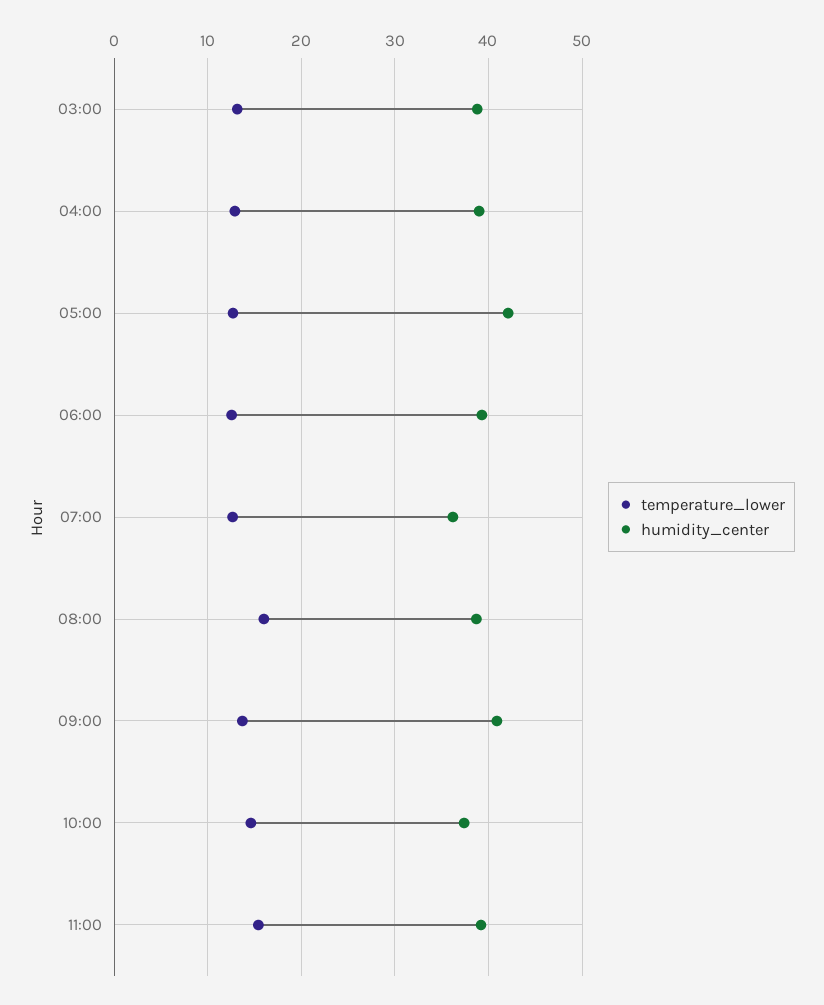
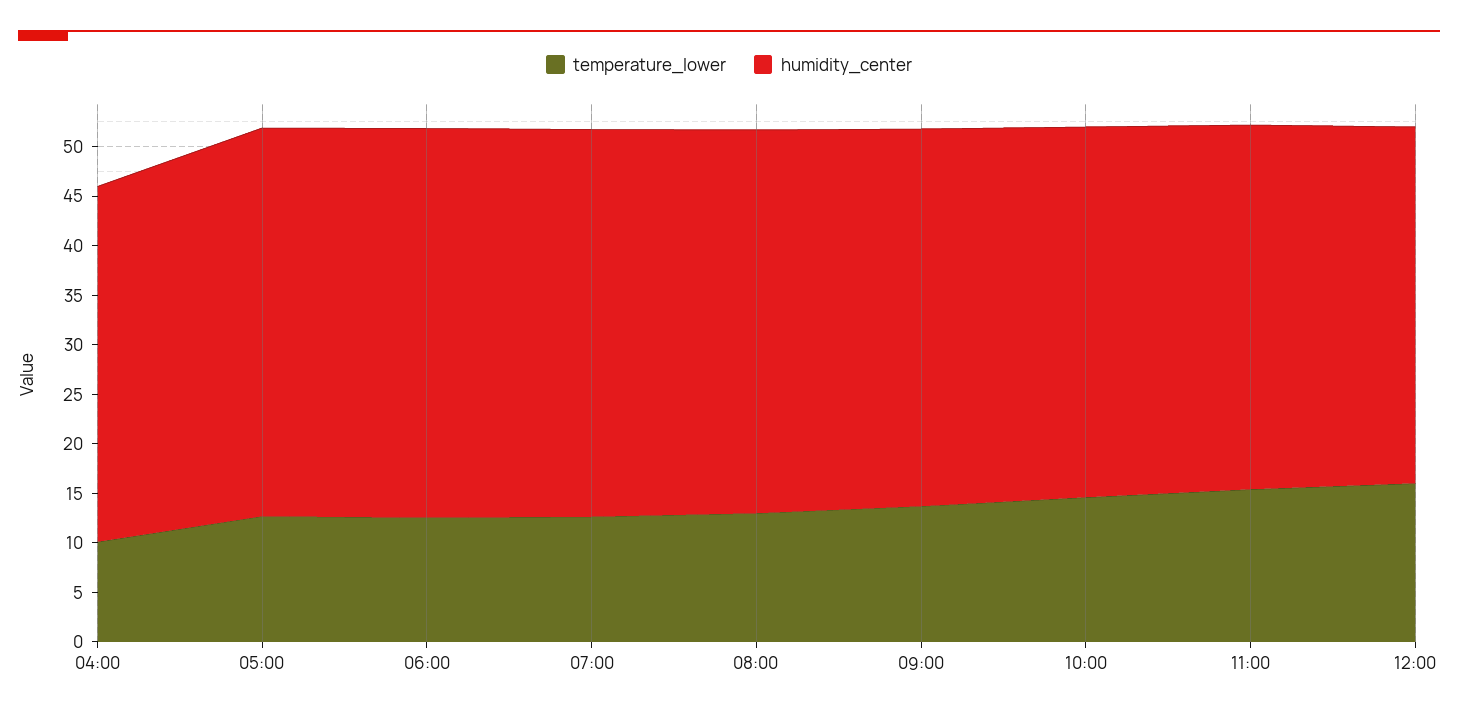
temperature_lower, 03:00: 13 -> none
humidity_center, 03:00: 39 -> none
temperature_lower, 04:00: 13 -> 10
humidity_center, 04:00: 39 -> 36
humidity_center, 05:00: 42 -> 39
humidity_center, 07:00: 36 -> 39
temperature_lower, 08:00: 16 -> 13
humidity_center, 09:00: 41 -> 38
humidity_center, 11:00: 39 -> 37
temperature_lower, 12:00: none -> 16
humidity_center, 12:00: none -> 36

